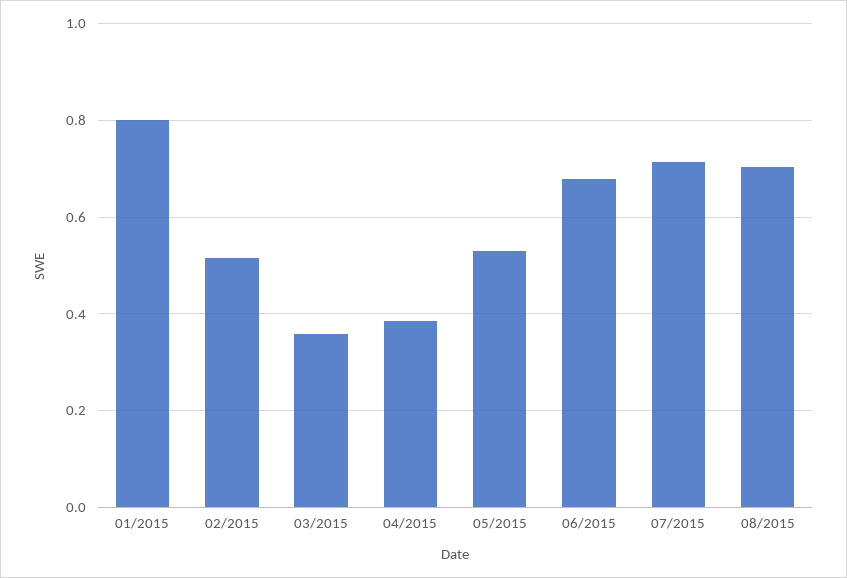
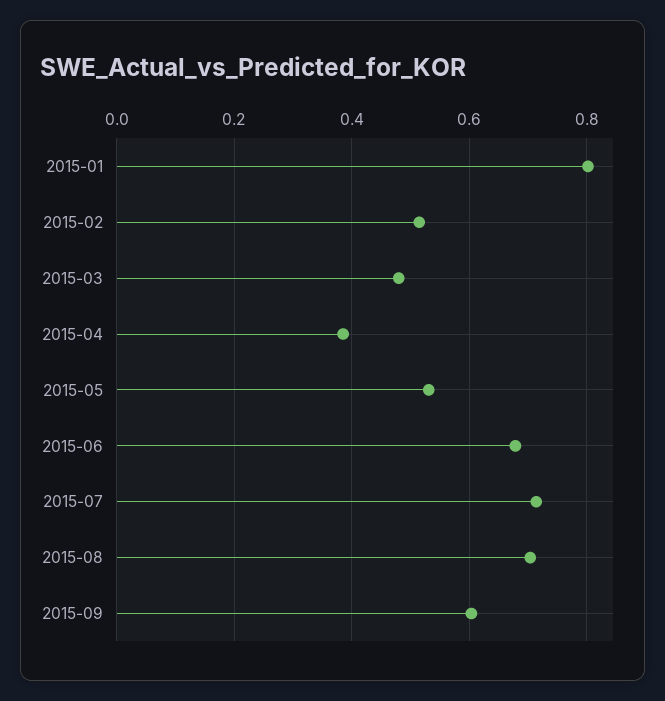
03/2015: 0.36 -> 0.48
2015-09: none -> 0.6

